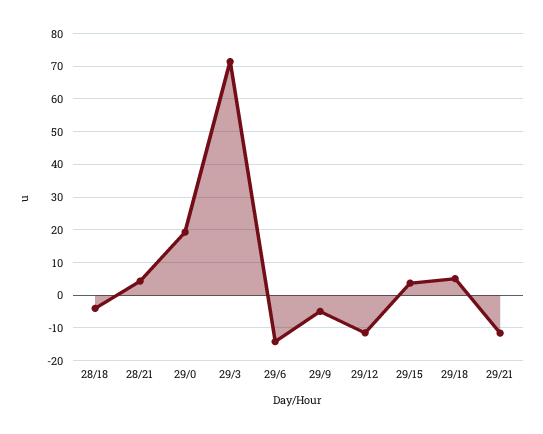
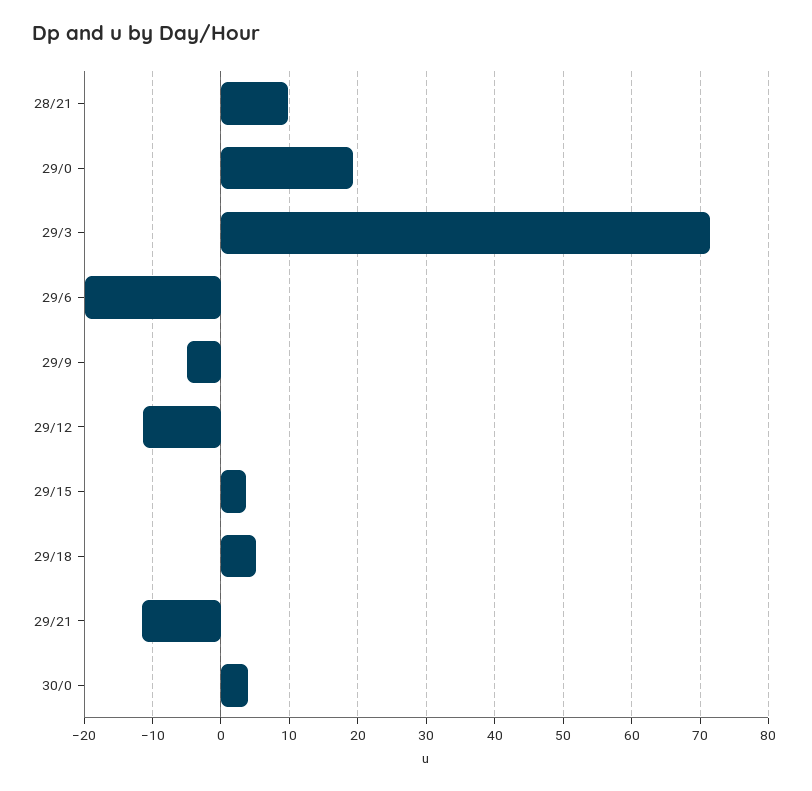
28/18: -4 -> none
28/21: 4 -> 10
29/6: -14 -> -20
30/0: none -> 4

